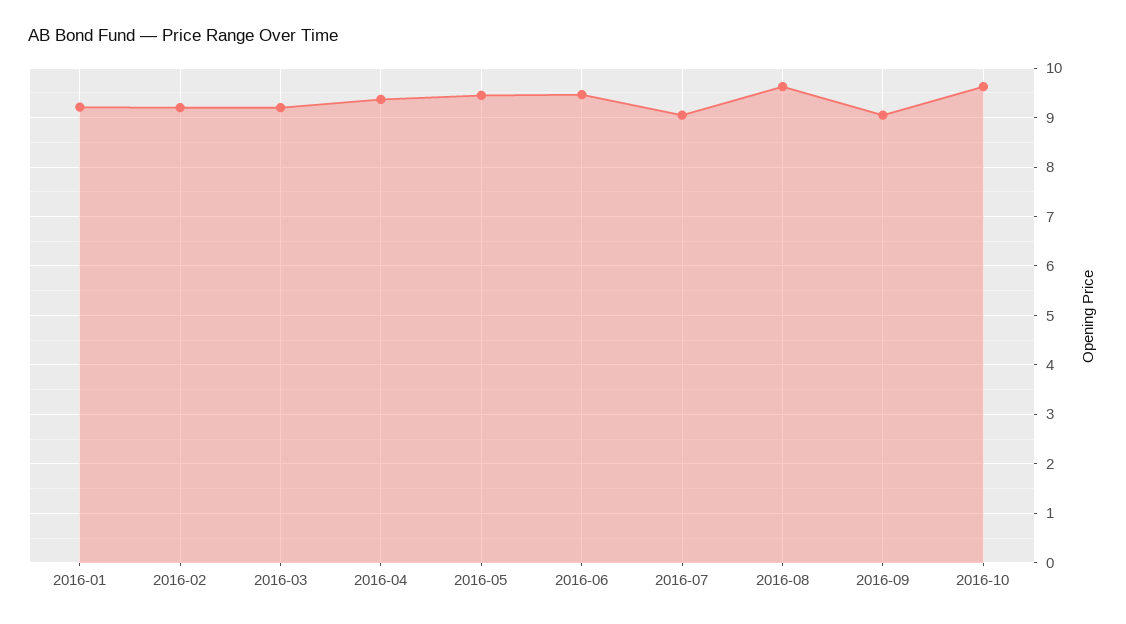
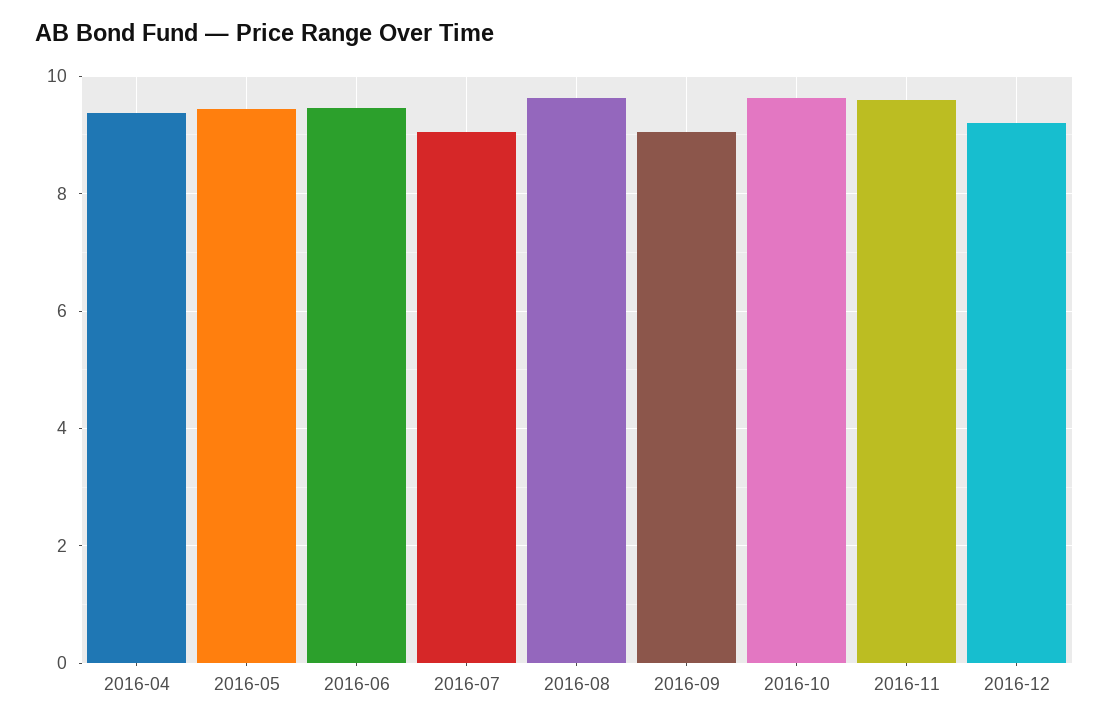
2016-01: 9.2 -> none
2016-02: 9.2 -> none
2016-03: 9.2 -> none
2016-11: none -> 9.6
2016-12: none -> 9.2

